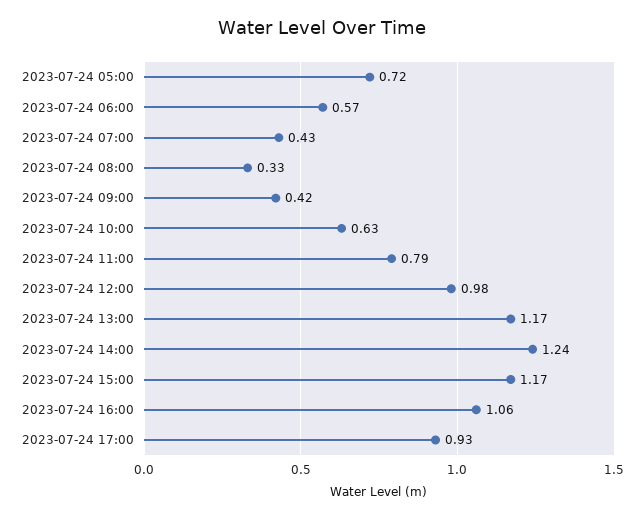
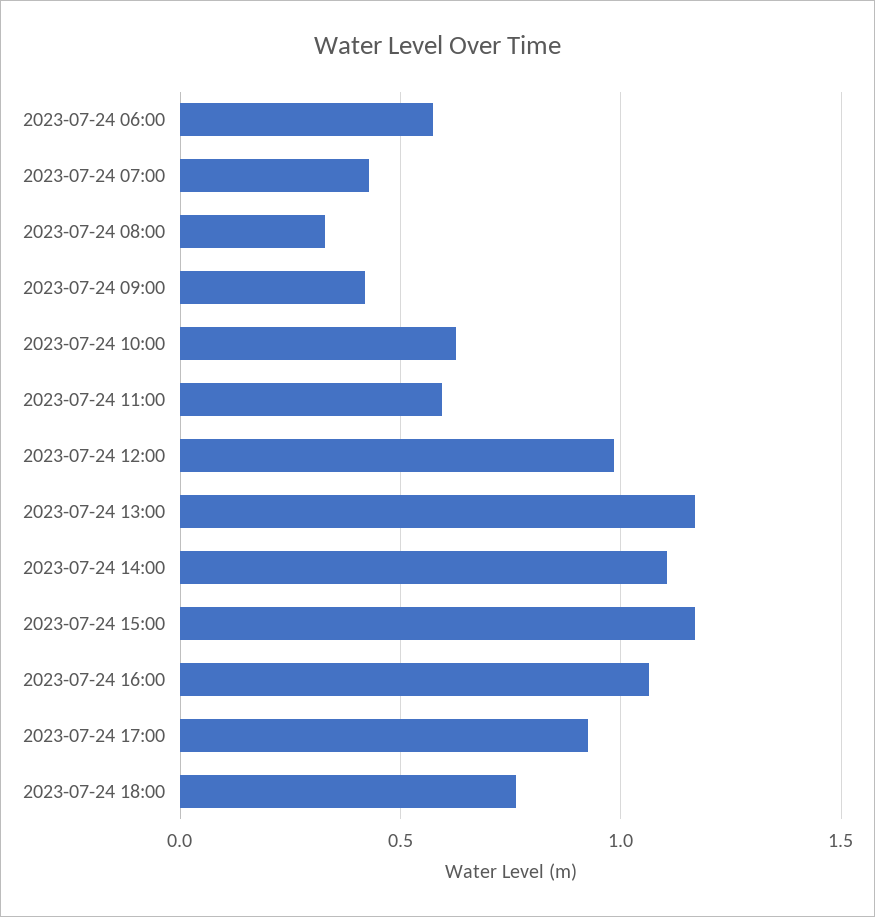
2023-07-24 05:00: 0.72 -> none
2023-07-24 11:00: 0.79 -> 0.6
2023-07-24 14:00: 1.24 -> 1.1
2023-07-24 18:00: none -> 0.75

